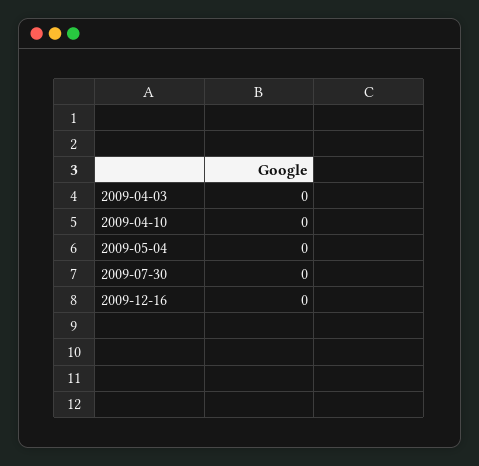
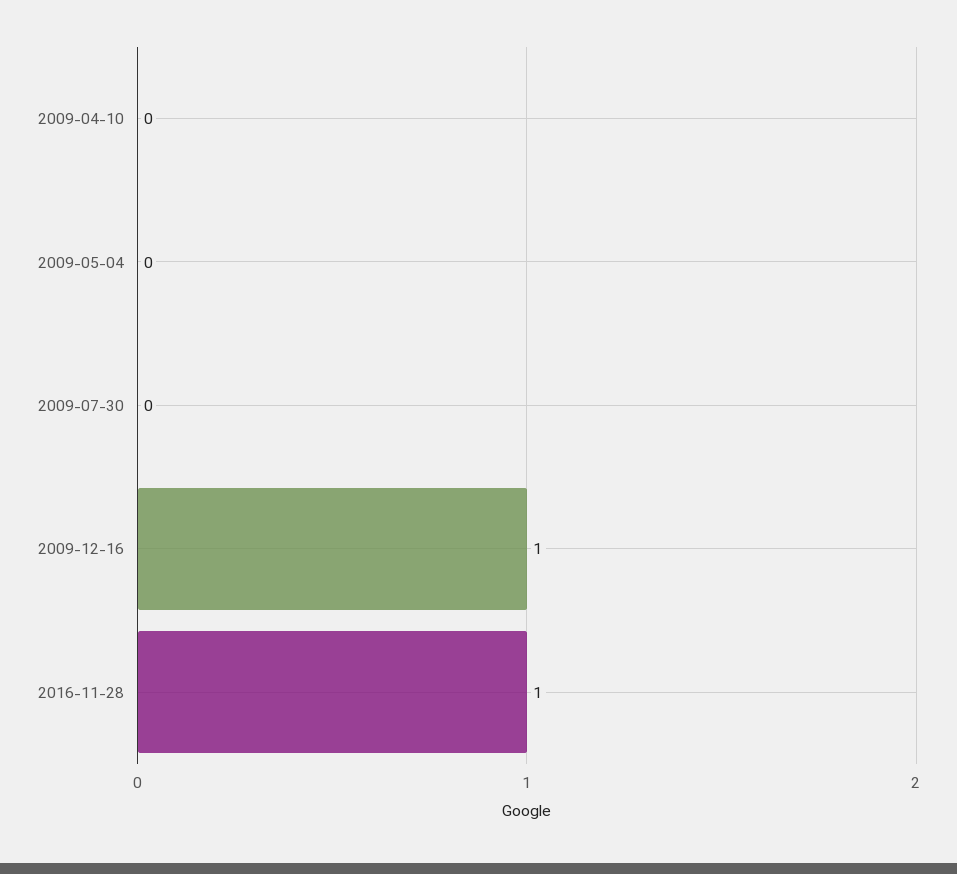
2009-04-03: 0 -> none
2009-12-16: 0 -> 1
2016-11-28: none -> 1

